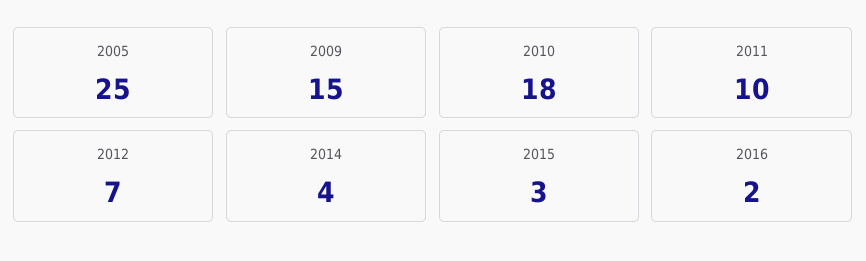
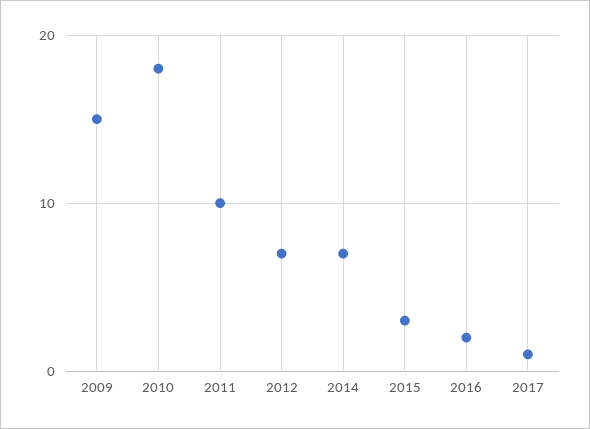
2005: 25 -> none
2014: 4 -> 7
2017: none -> 1

